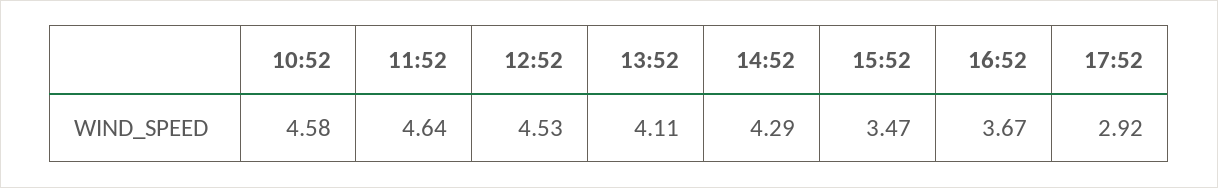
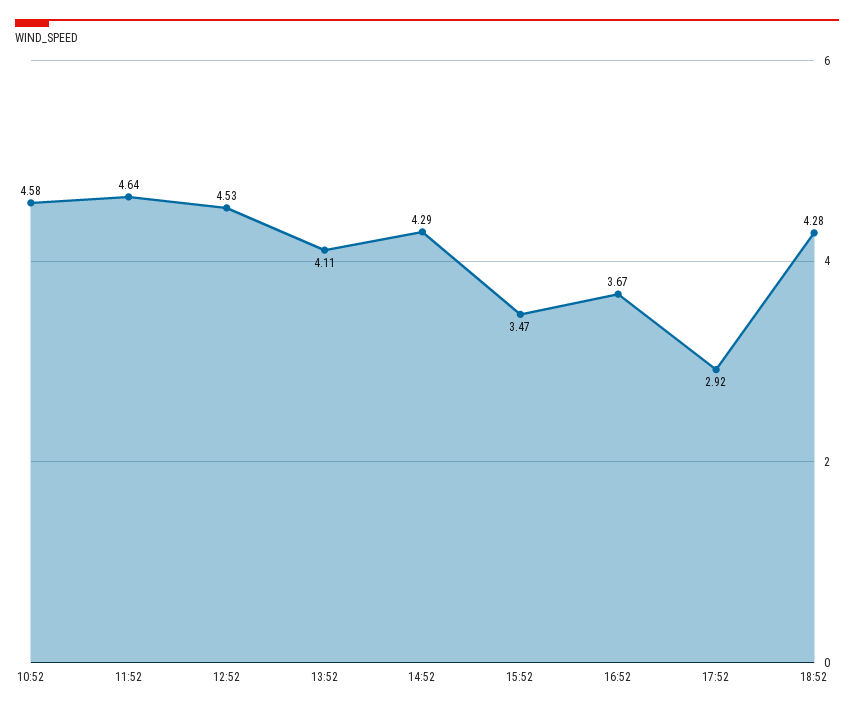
18:52: none -> 4.28

